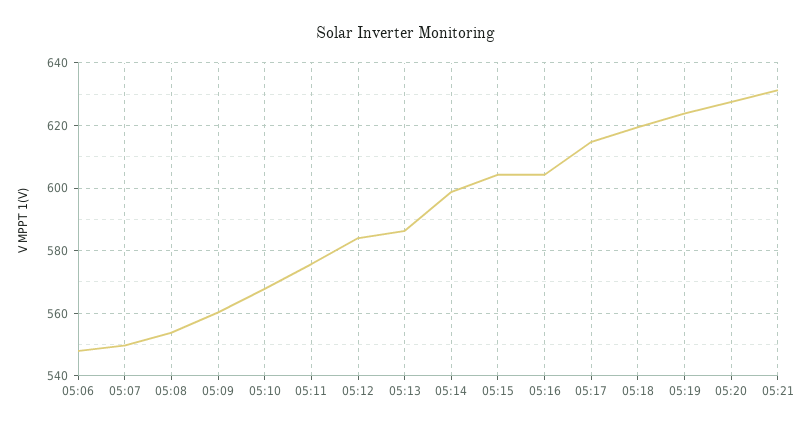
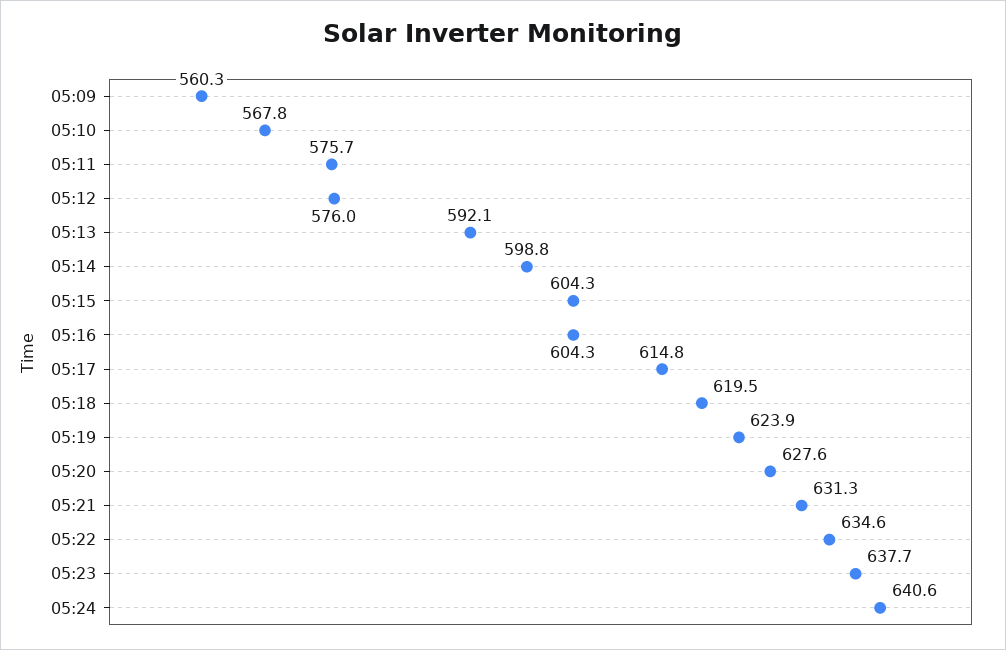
05:06: 548 -> none
05:07: 550 -> none
05:08: 554 -> none
05:12: 584 -> 576
05:13: 586 -> 592.1
05:22: none -> 634.6
05:23: none -> 637.7
05:24: none -> 640.6

